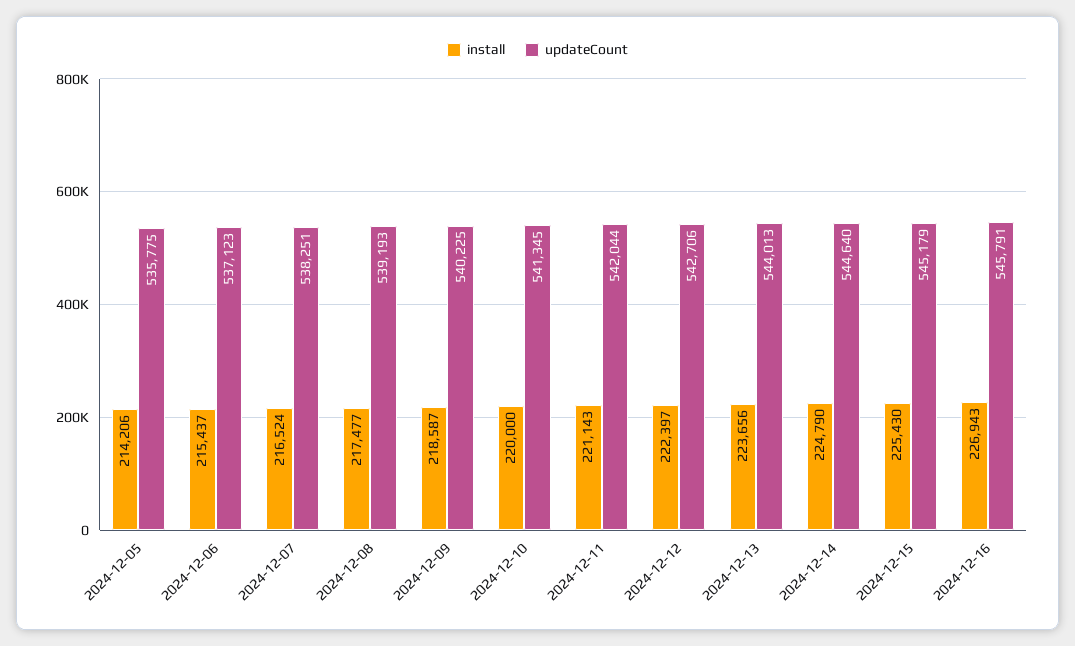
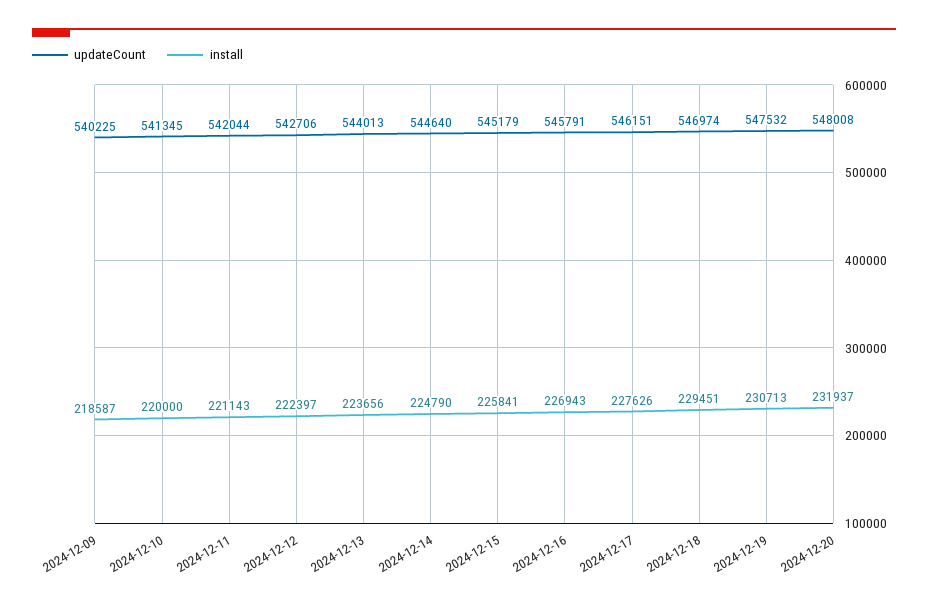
install, 2024-12-05: 214206 -> none
updateCount, 2024-12-05: 535775 -> none
install, 2024-12-06: 215437 -> none
updateCount, 2024-12-06: 537123 -> none
install, 2024-12-07: 216524 -> none
updateCount, 2024-12-07: 538251 -> none
install, 2024-12-08: 217477 -> none
updateCount, 2024-12-08: 539193 -> none
install, 2024-12-15: 225430 -> 225841
updateCount, 2024-12-17: none -> 546151
install, 2024-12-17: none -> 227626
updateCount, 2024-12-18: none -> 546974
install, 2024-12-18: none -> 229451
updateCount, 2024-12-19: none -> 547532
install, 2024-12-19: none -> 230713
updateCount, 2024-12-20: none -> 548008
install, 2024-12-20: none -> 231937

